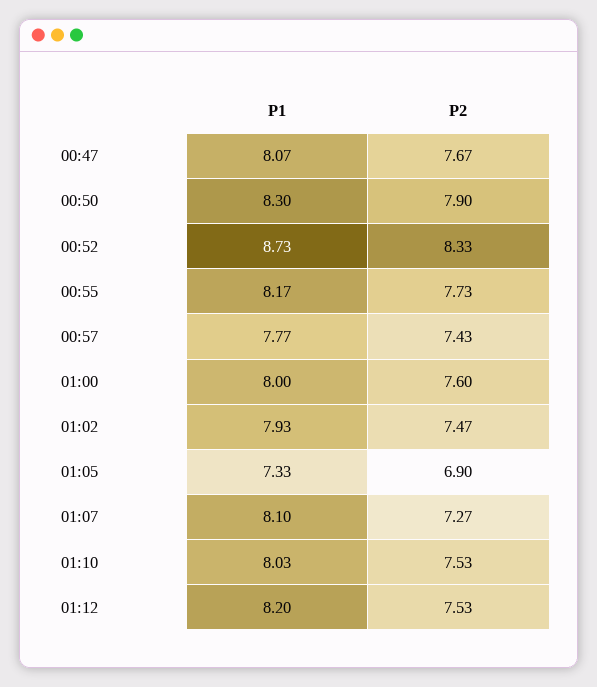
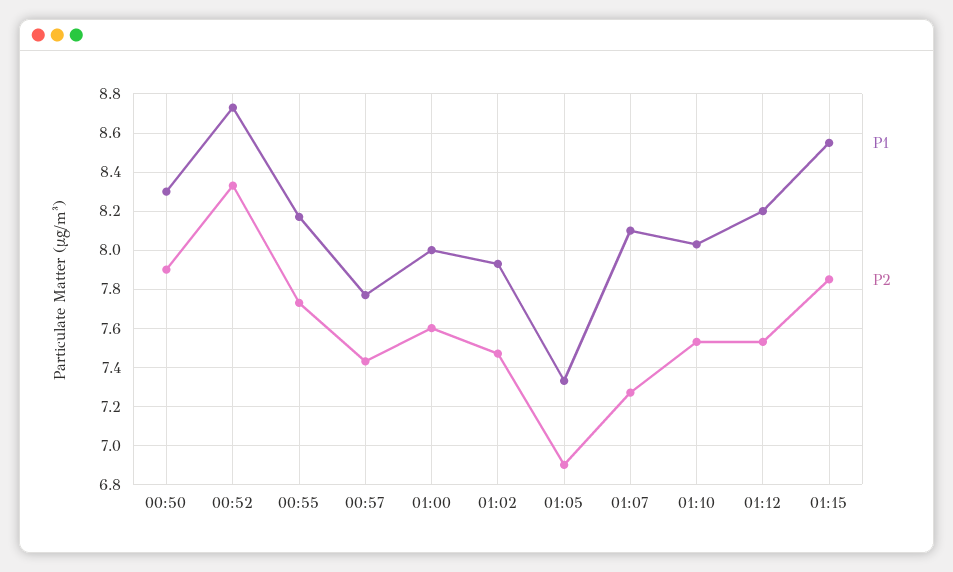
P1, 00:47: 8.07 -> none
P2, 00:47: 7.67 -> none
P1, 01:15: none -> 8.55
P2, 01:15: none -> 7.85

